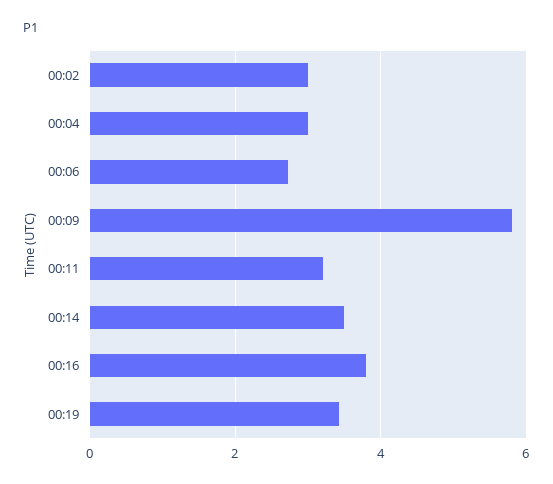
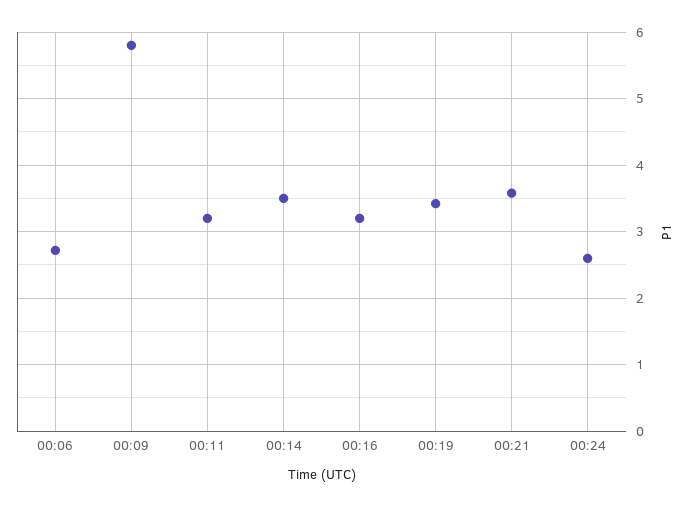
00:02: 3 -> none
00:04: 3 -> none
00:16: 3.8 -> 3.2
00:21: none -> 3.6
00:24: none -> 2.6

